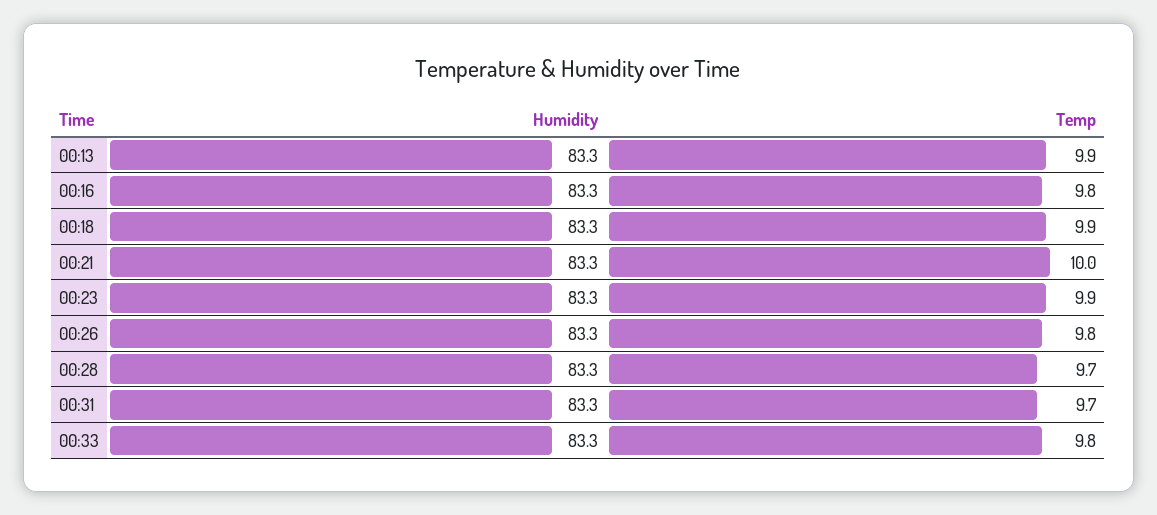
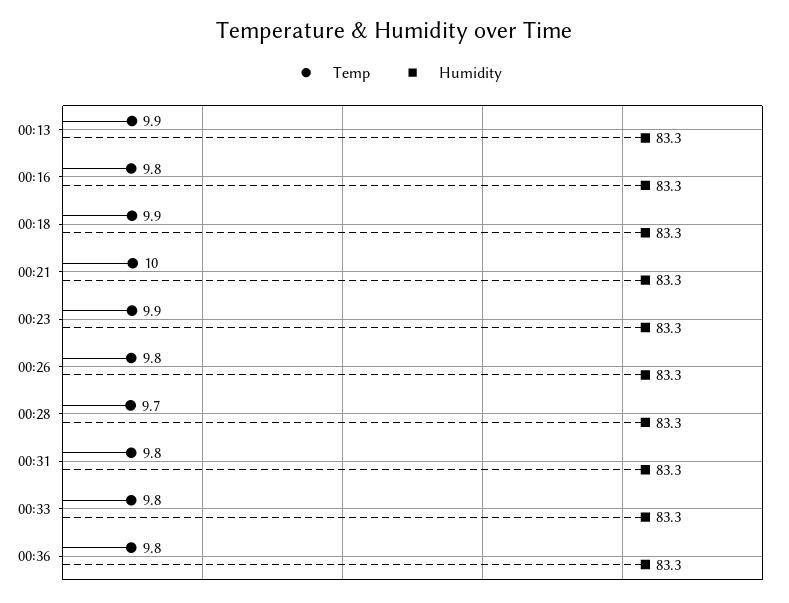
Temp, 00:31: 9.7 -> 9.8
Temp, 00:36: none -> 9.8
Humidity, 00:36: none -> 83.3

